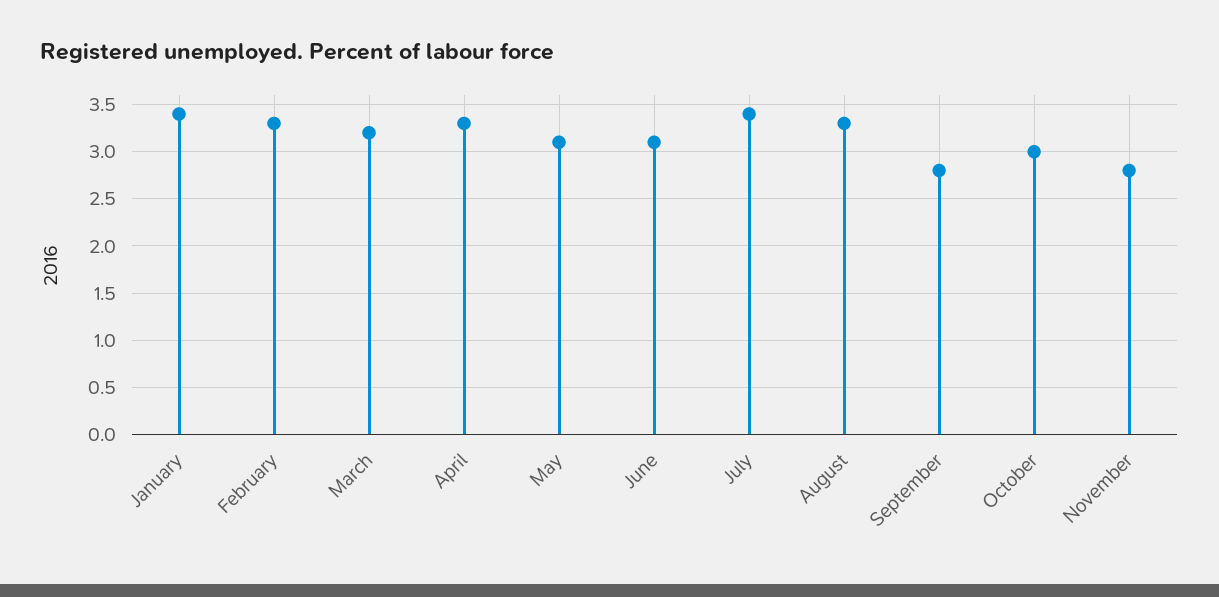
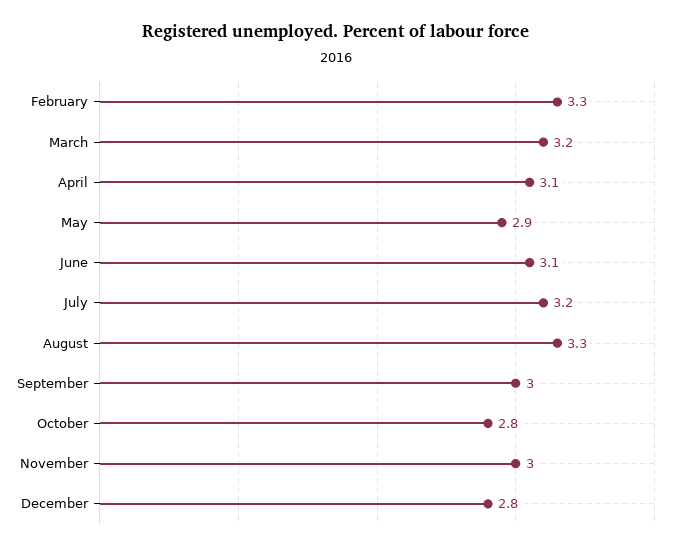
January: 3.4 -> none
April: 3.3 -> 3.1
May: 3.1 -> 2.9
July: 3.4 -> 3.2
September: 2.8 -> 3
October: 3 -> 2.8
November: 2.8 -> 3
December: none -> 2.8

